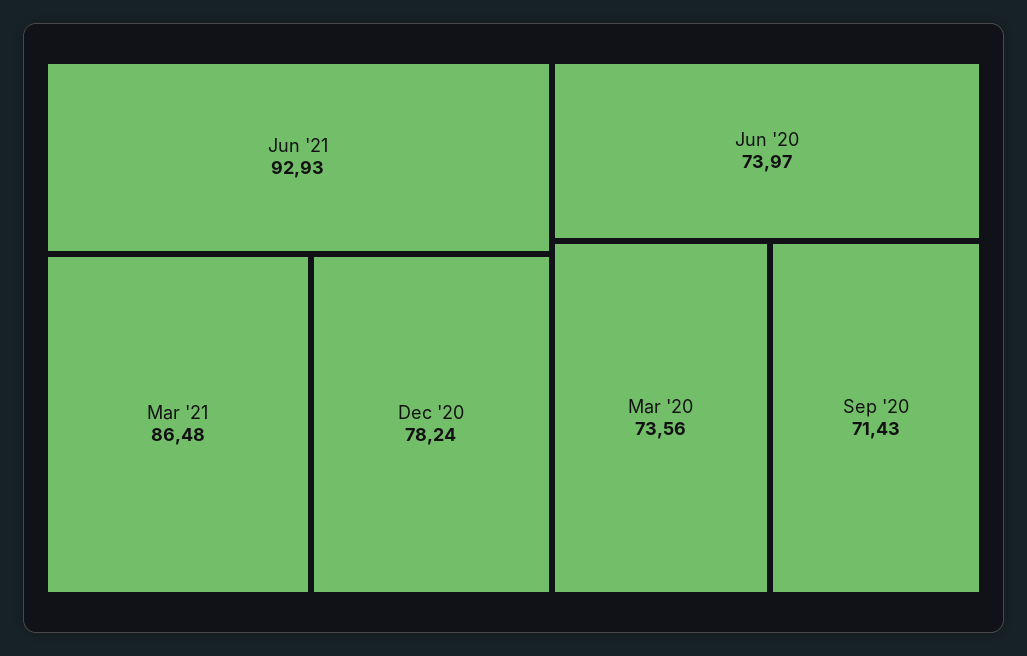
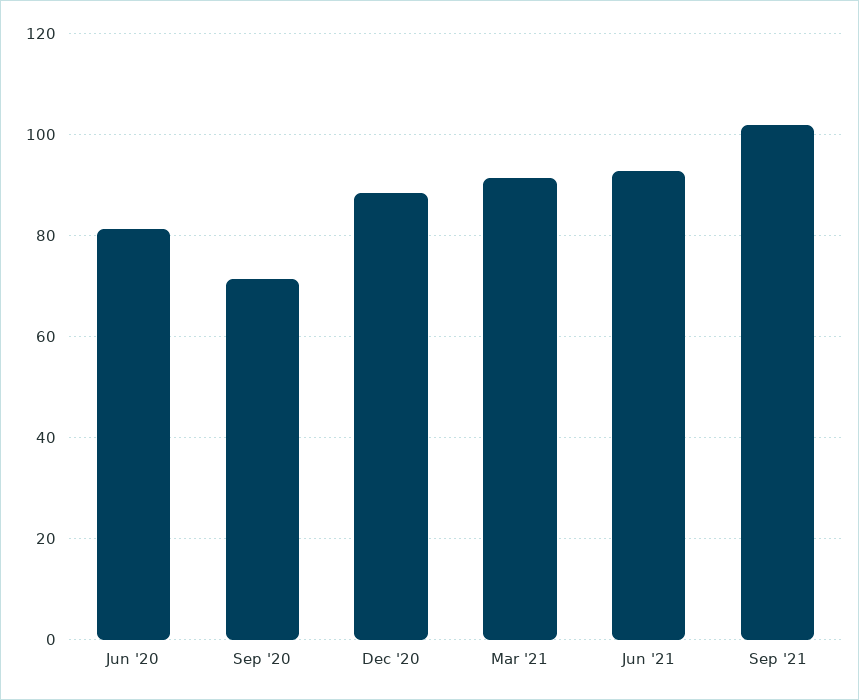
Mar '21: 86.48 -> 92
Dec '20: 78.24 -> 88
Jun '20: 73.97 -> 82
Mar '20: 73.56 -> none
Sep '21: none -> 102

